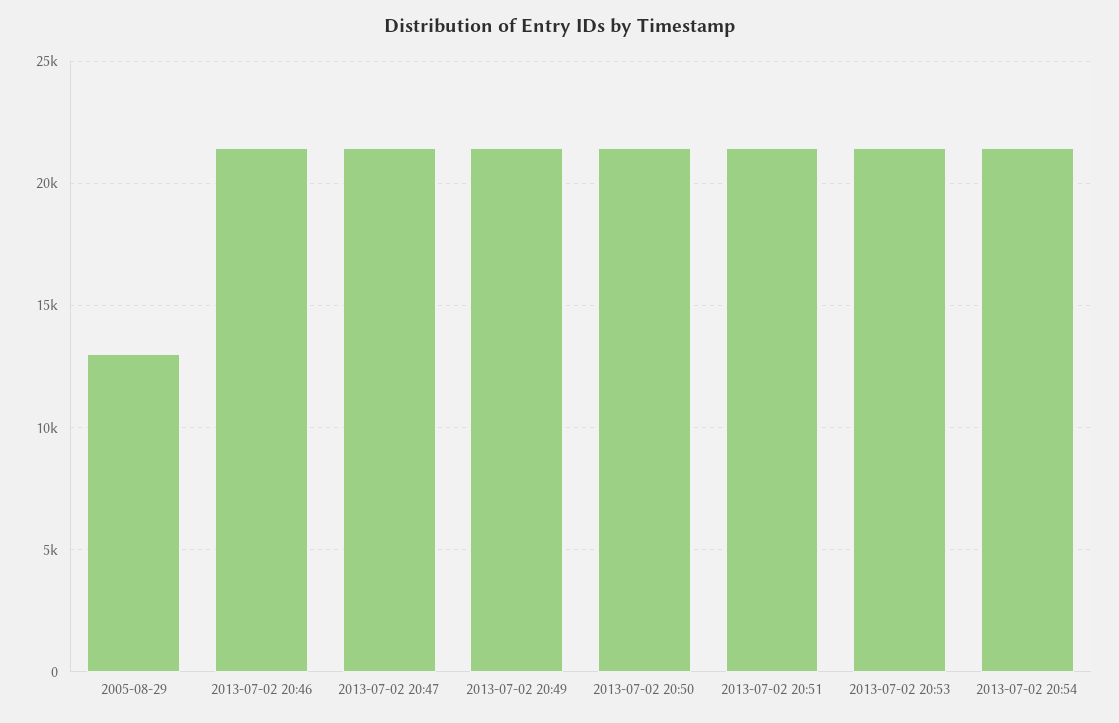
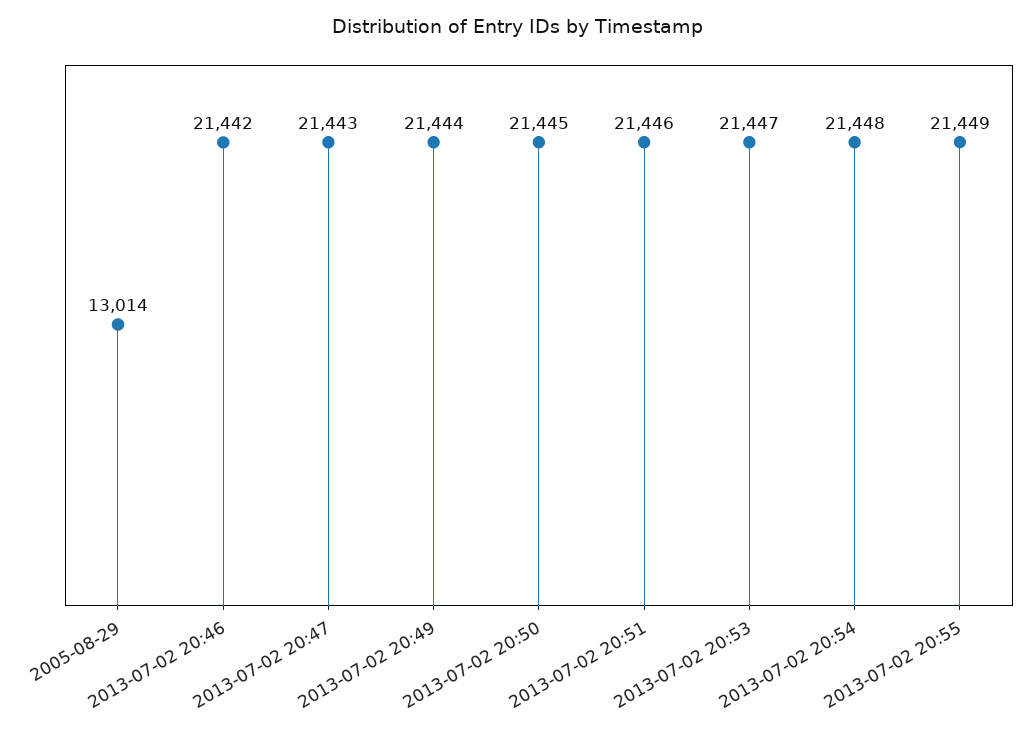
2013-07-02 20:55: none -> 21449

